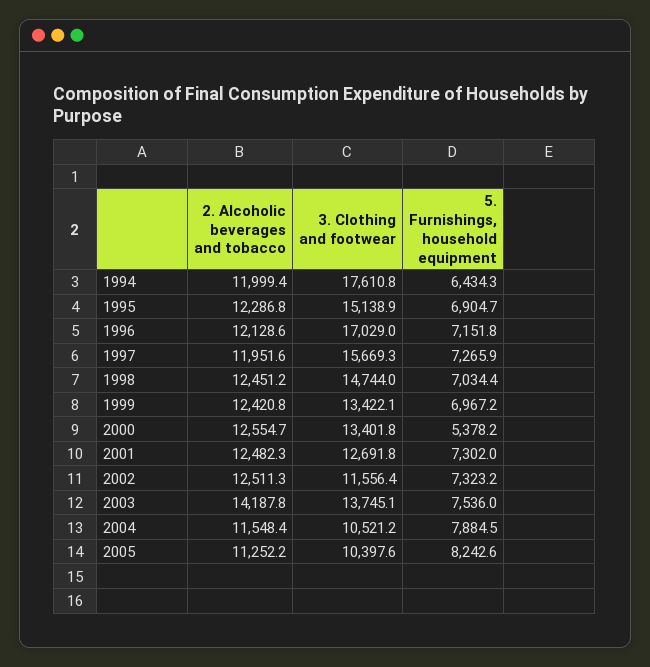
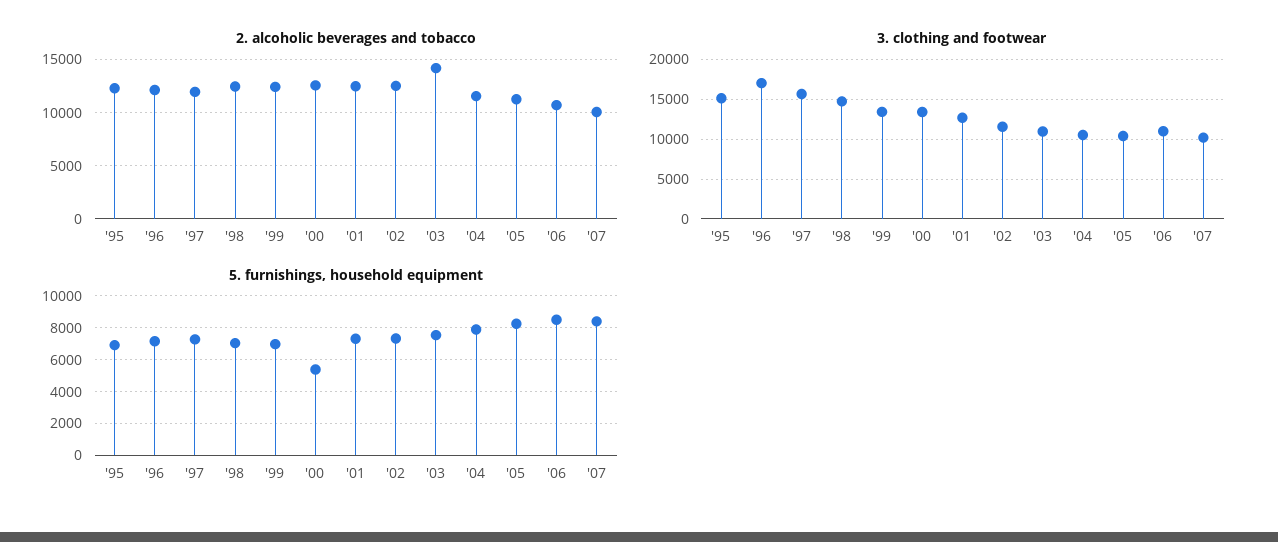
2. Alcoholic beverages and tobacco, 1994: 11999.4 -> none
3. Clothing and footwear, 1994: 17610.8 -> none
5. Furnishings, household equipment, 1994: 6434.3 -> none
3. Clothing and footwear, 2003: 13745.1 -> 11000
2. Alcoholic beverages and tobacco, '06: none -> 11000
2. Alcoholic beverages and tobacco, '07: none -> 10000
3. Clothing and footwear, '06: none -> 11000
3. Clothing and footwear, '07: none -> 10000
5. Furnishings, household equipment, '06: none -> 8500
5. Furnishings, household equipment, '07: none -> 8500

